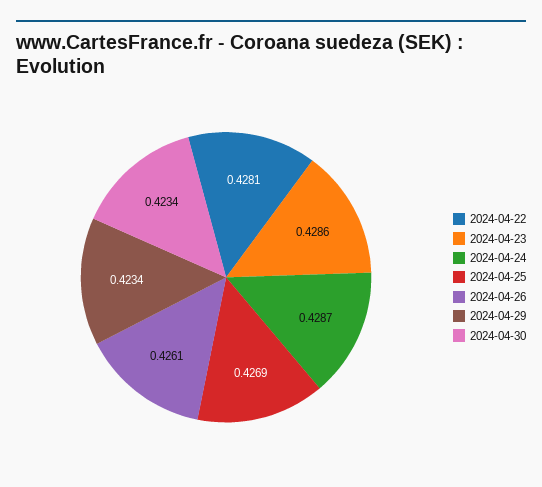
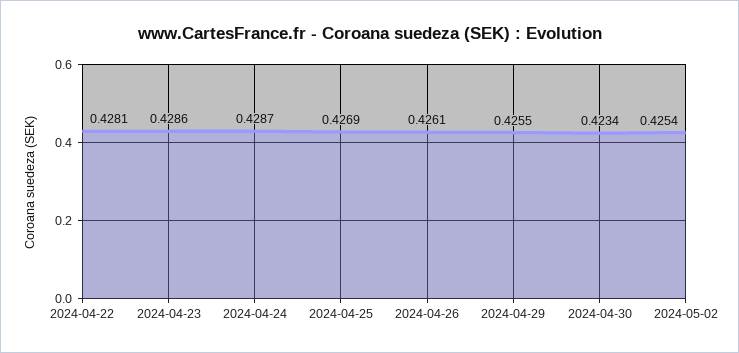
2024-04-29: 0.4234 -> 0.4255
2024-05-02: none -> 0.4254

